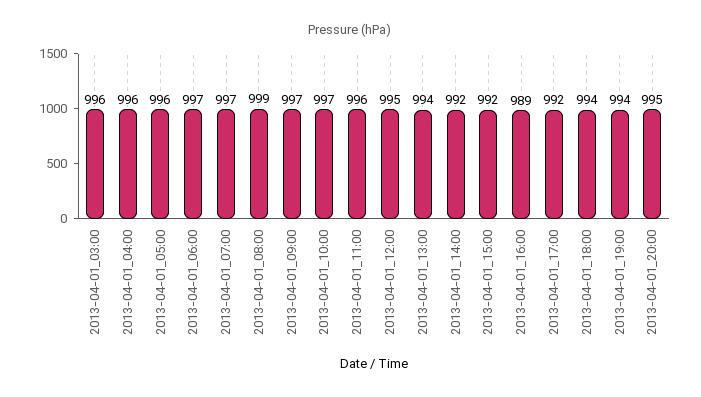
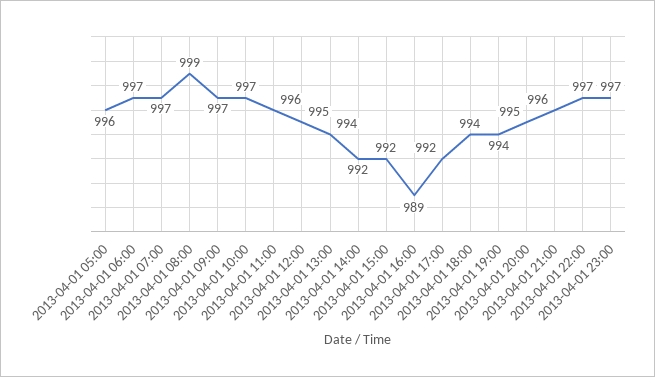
2013-04-01_03:00: 996 -> none
2013-04-01_04:00: 996 -> none
2013-04-01 21:00: none -> 996
2013-04-01 22:00: none -> 997
2013-04-01 23:00: none -> 997

